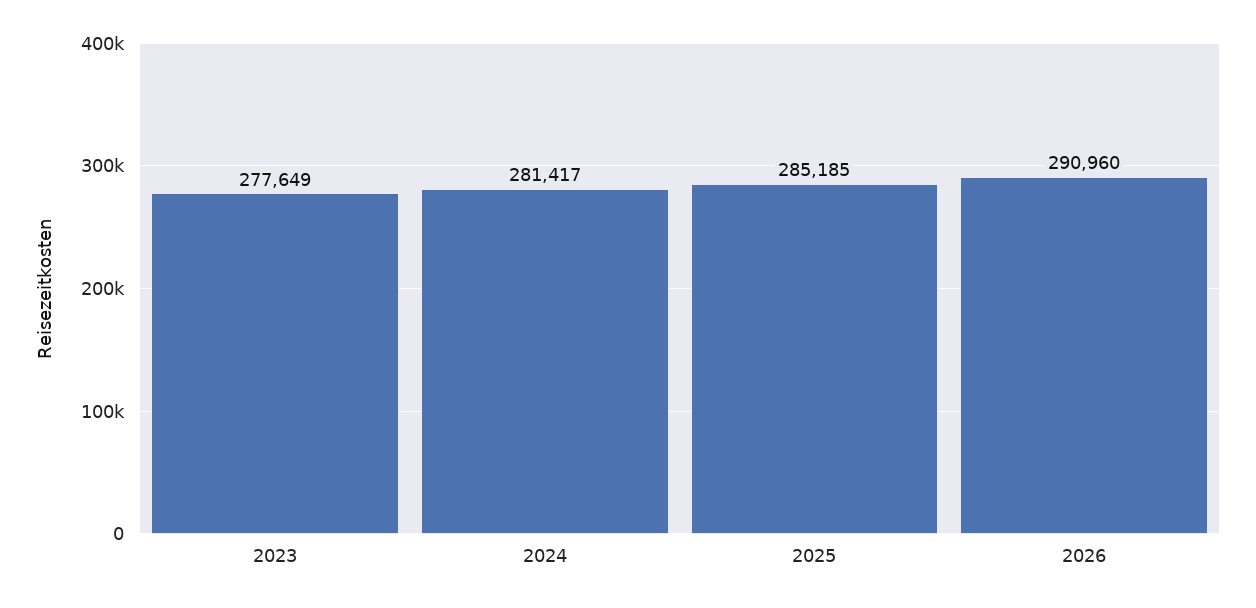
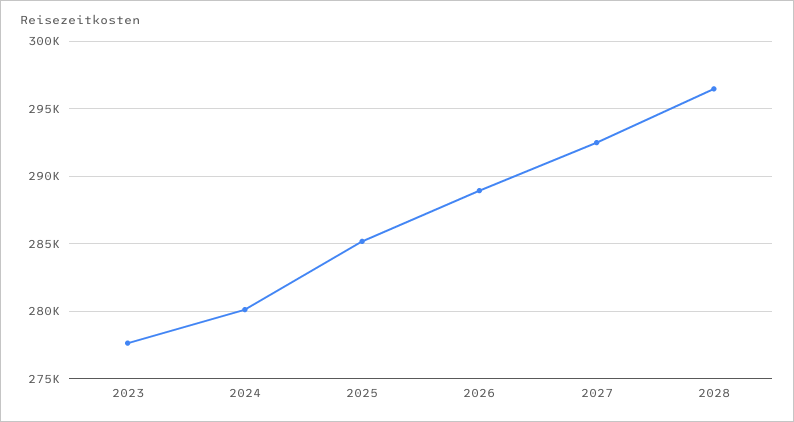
2024: 281417 -> 280000
2026: 290960 -> 289000
2027: none -> 292500
2028: none -> 296500

